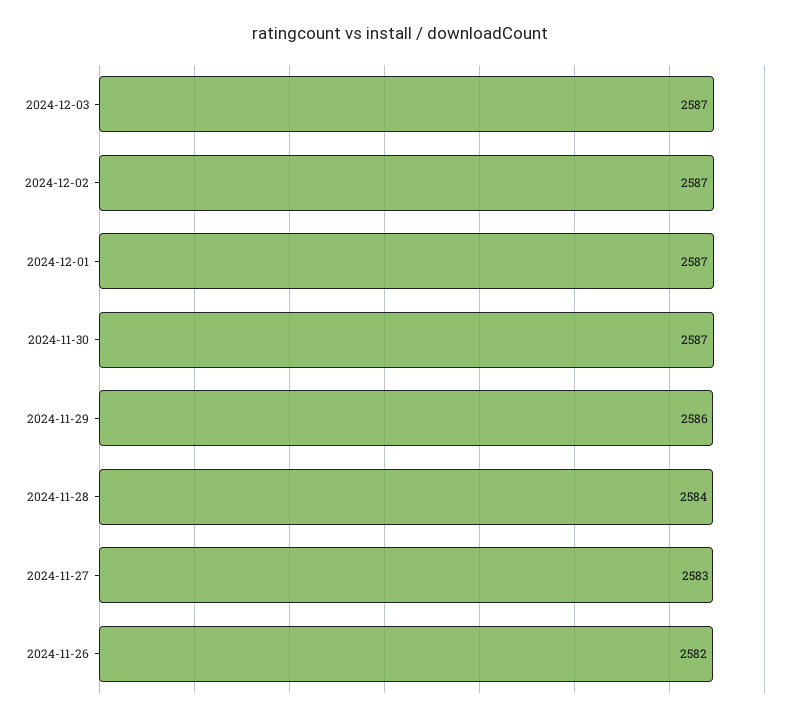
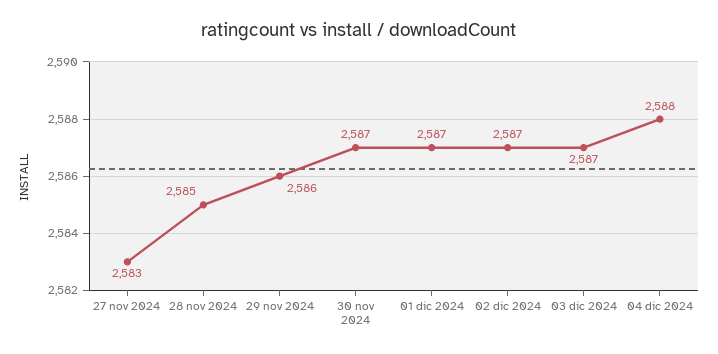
2024-11-28: 2584 -> 2585
2024-11-26: 2582 -> none
04 dic 2024: none -> 2588

